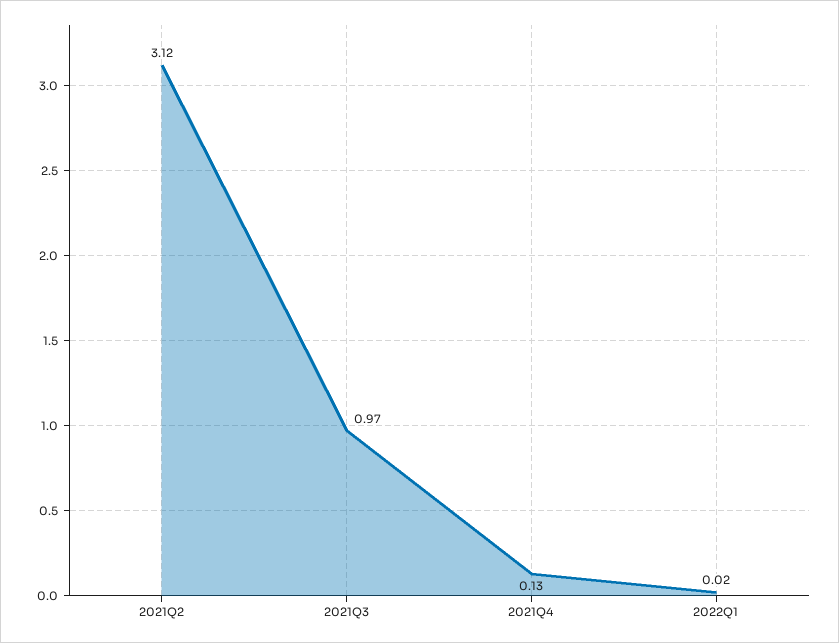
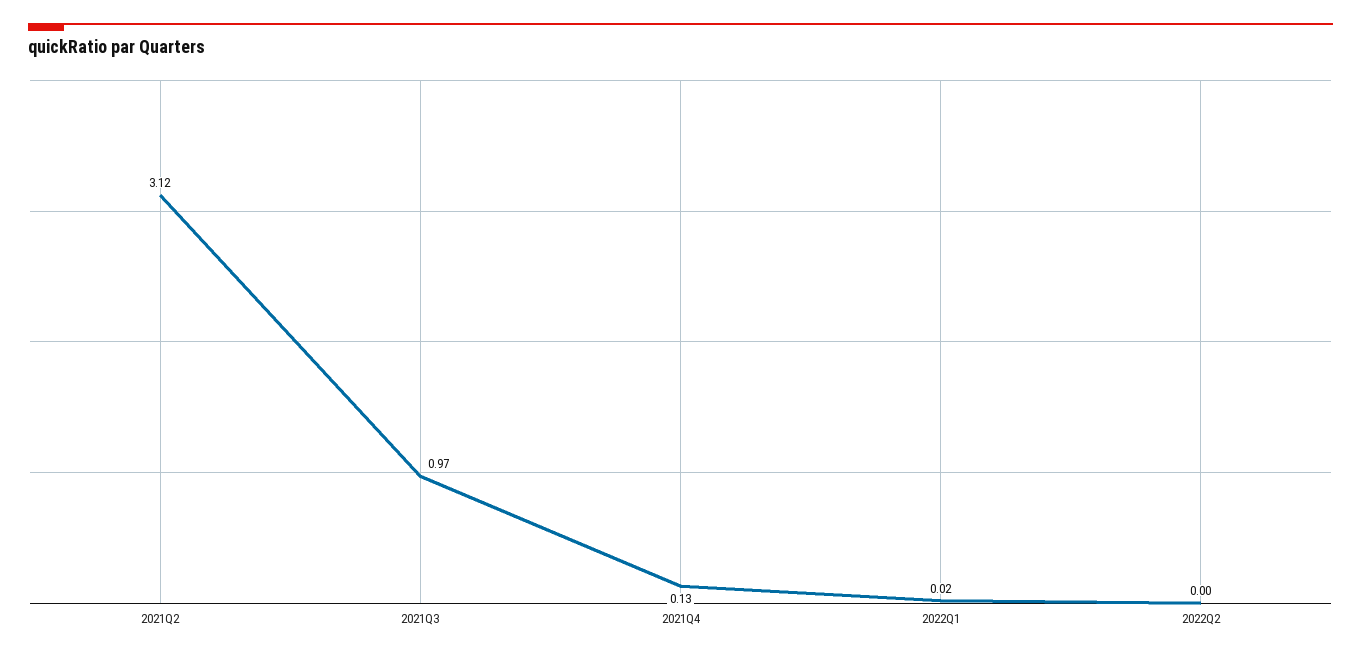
2022Q2: none -> 0

